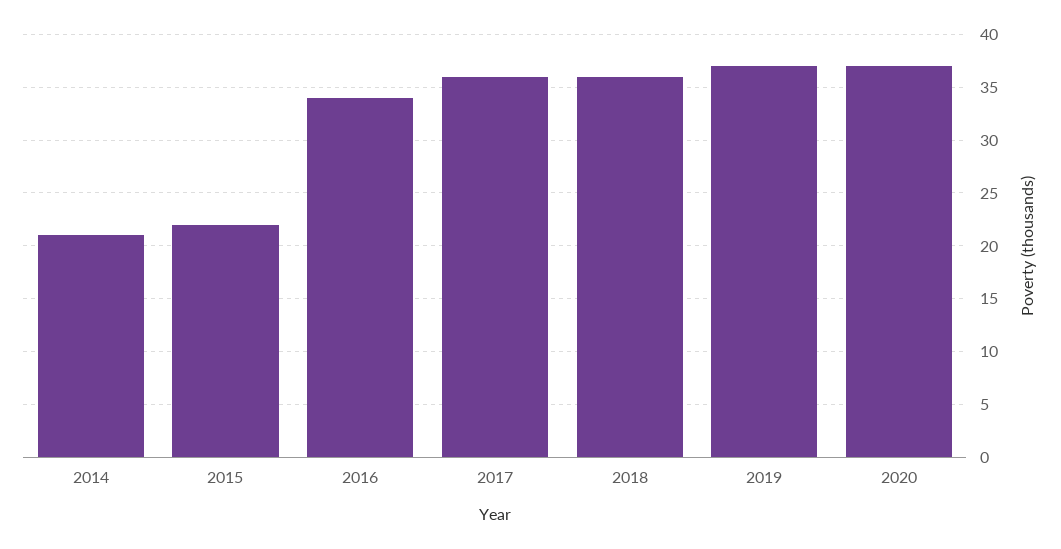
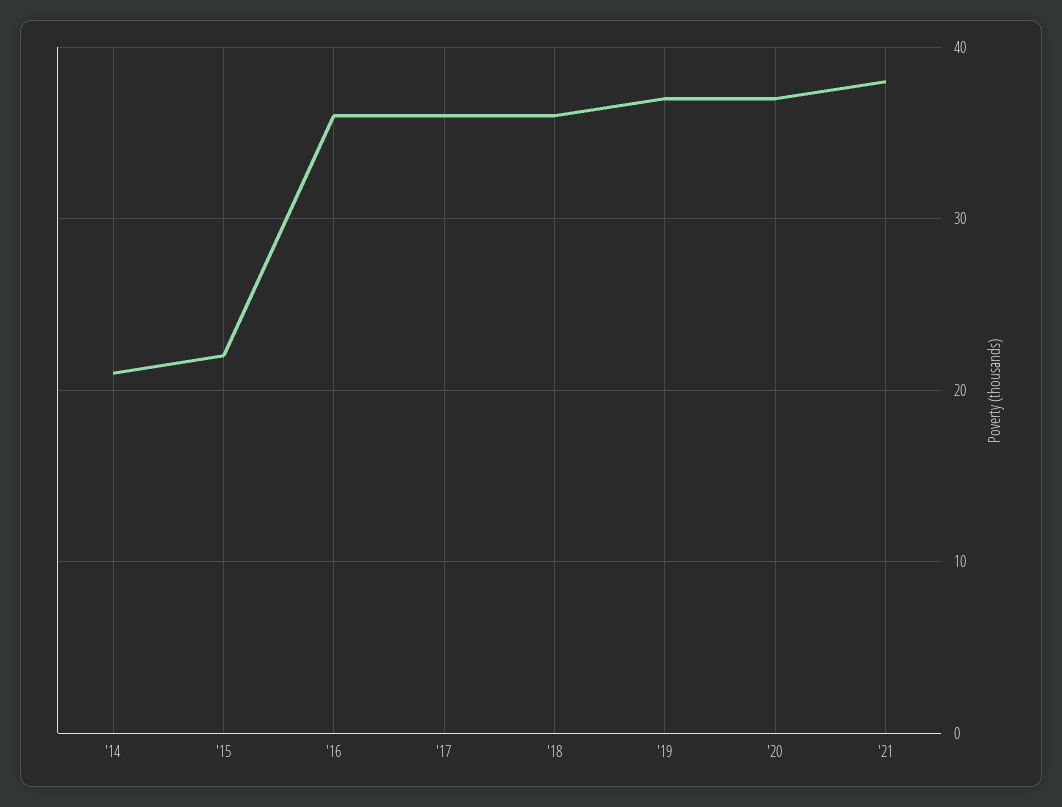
2016: 34 -> 36
'21: none -> 38

